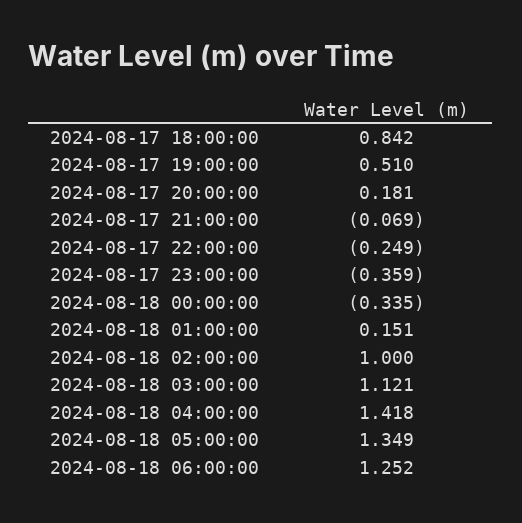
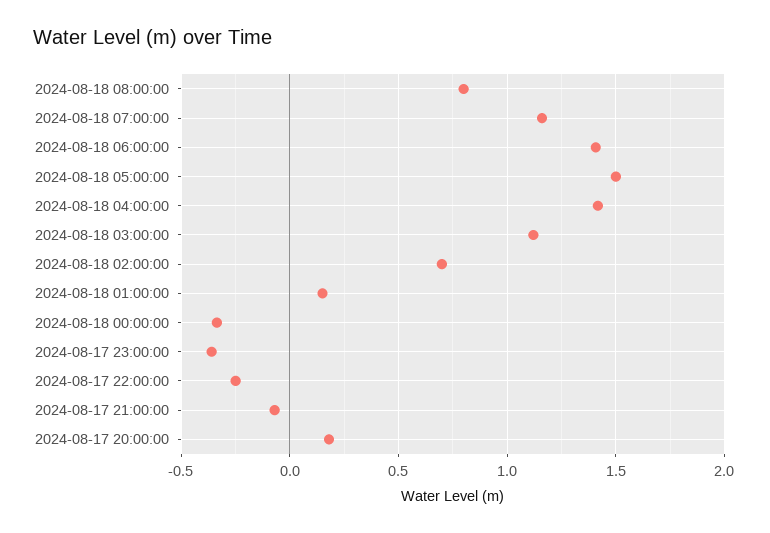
2024-08-17 18:00:00: 0.842 -> none
2024-08-17 19:00:00: 0.51 -> none
2024-08-18 02:00:00: 1 -> 0.7
2024-08-18 05:00:00: 1.349 -> 1.5
2024-08-18 06:00:00: 1.252 -> 1.4
2024-08-18 08:00:00: none -> 0.8
2024-08-18 07:00:00: none -> 1.15

